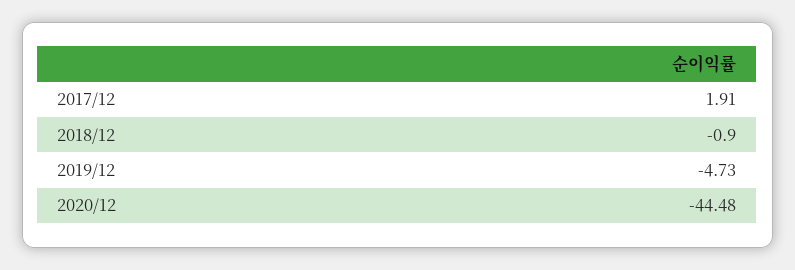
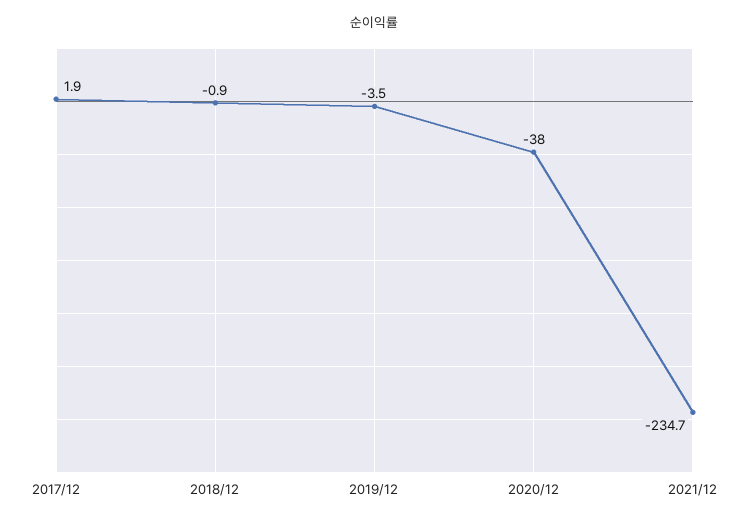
2019/12: -4.73 -> -3.5
2020/12: -44.48 -> -38
2021/12: none -> -234.7

